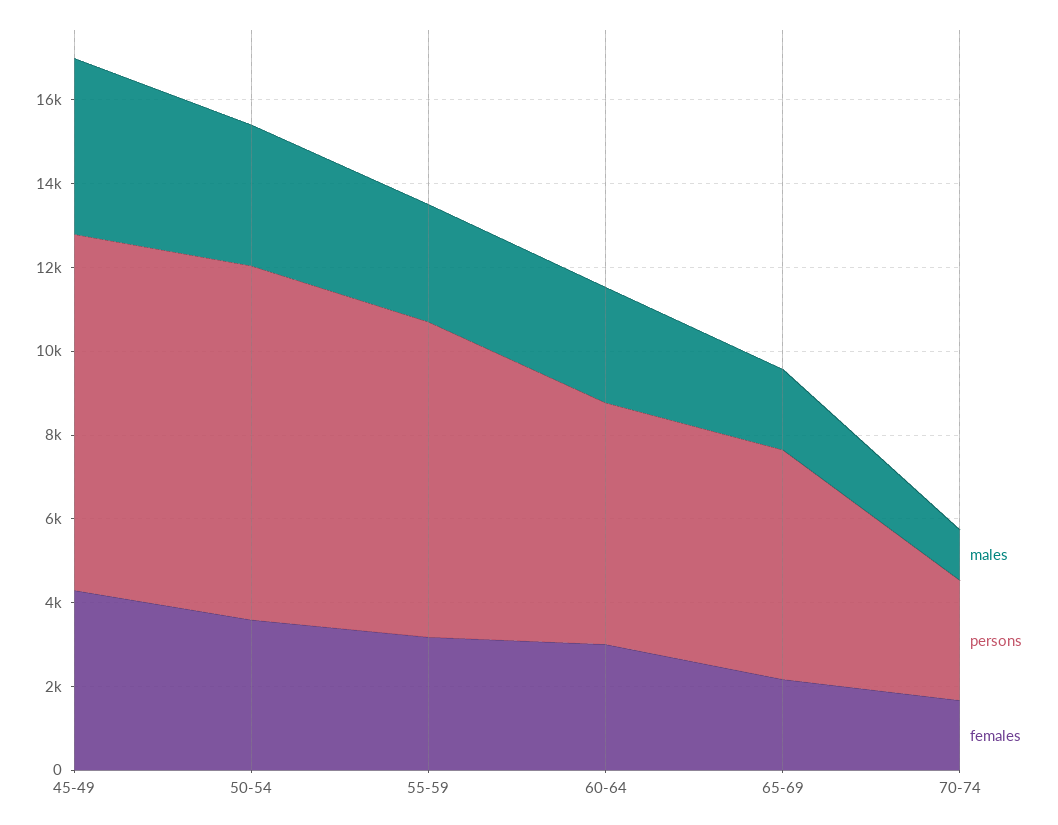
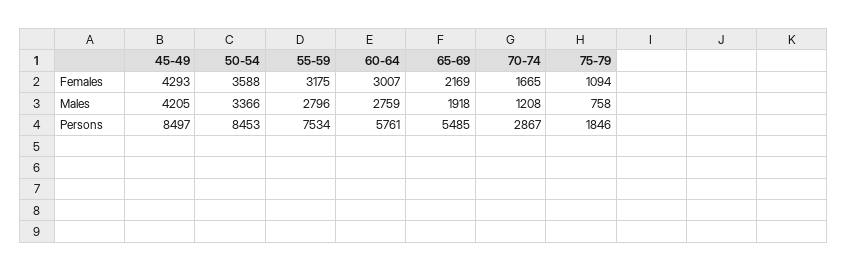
females, 75-79: none -> 1094
males, 75-79: none -> 758
persons, 75-79: none -> 1846

